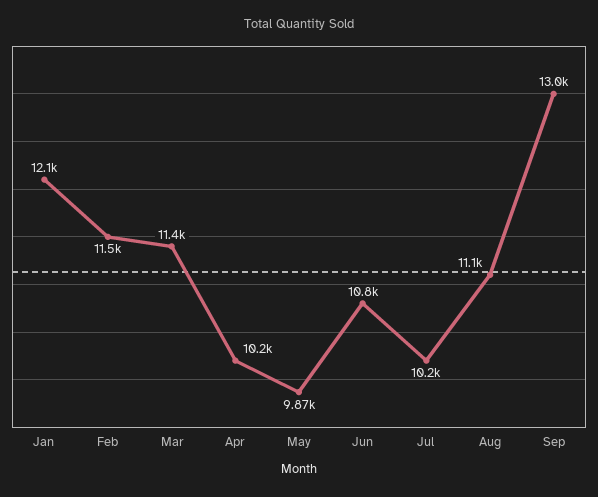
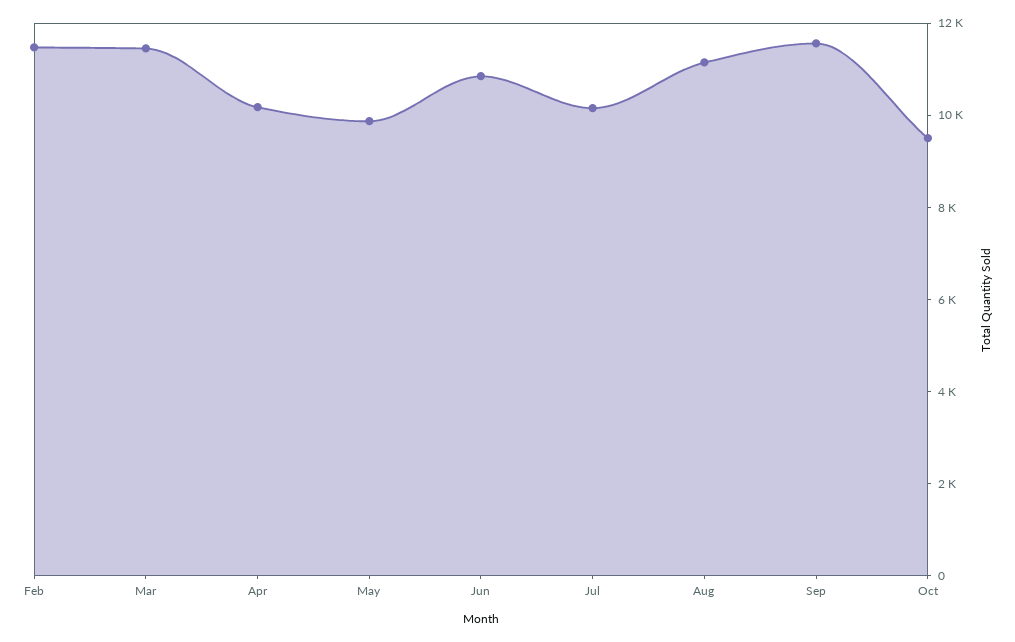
Jan: 12100 -> none
Sep: 13000 -> 11500
Oct: none -> 9500

